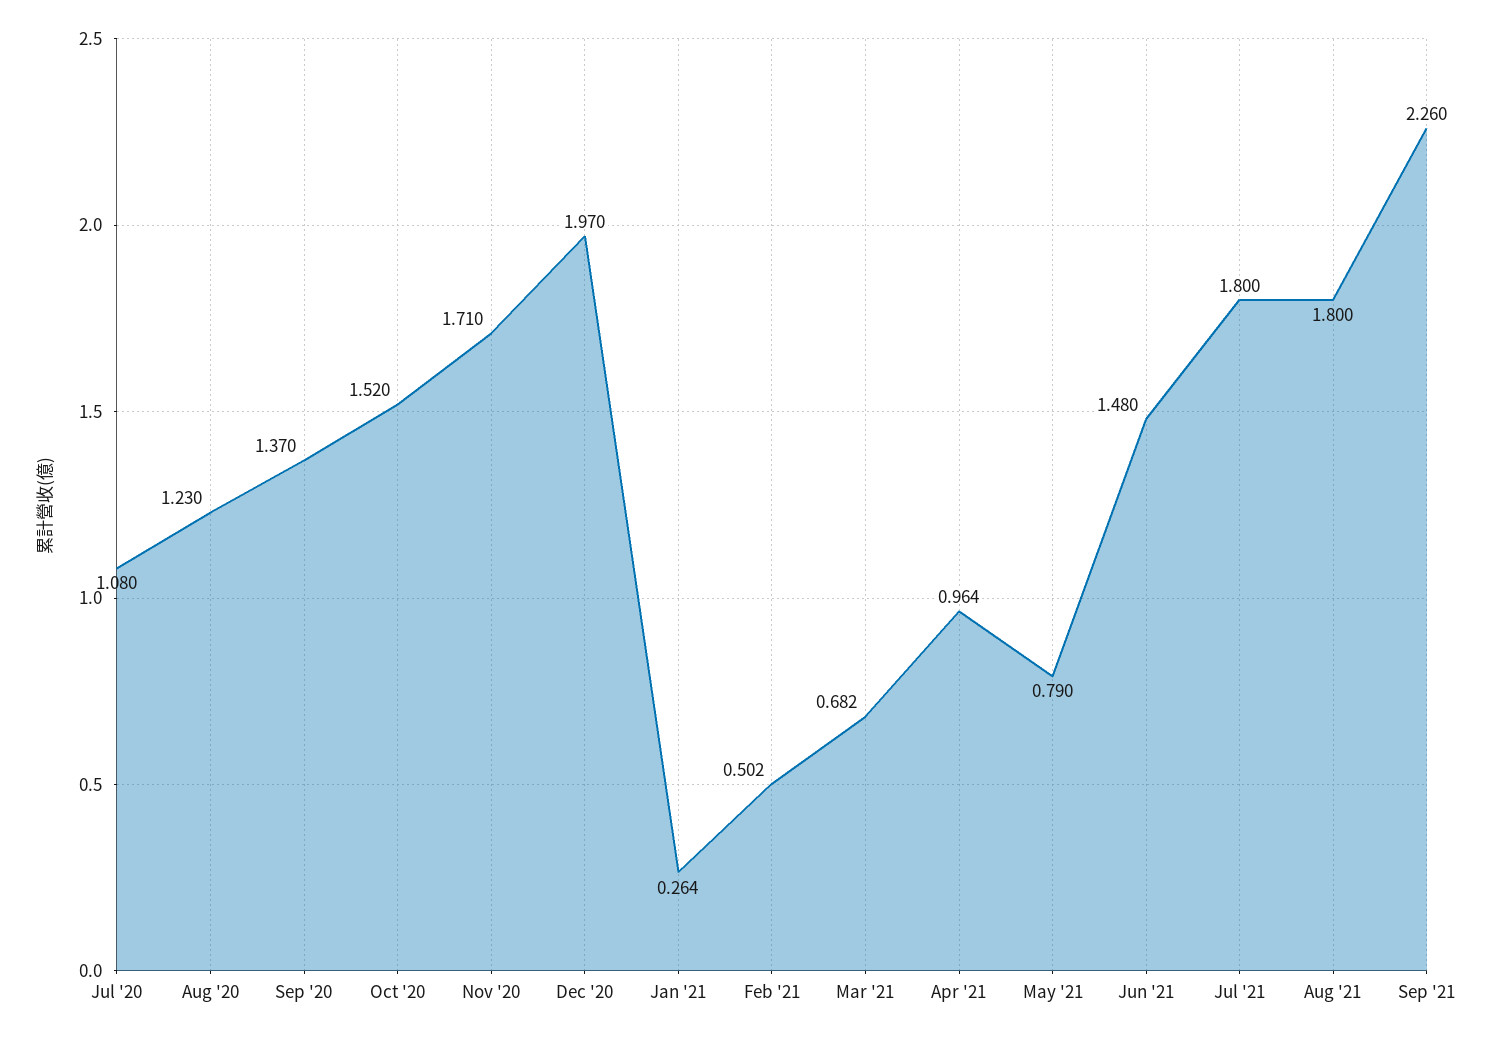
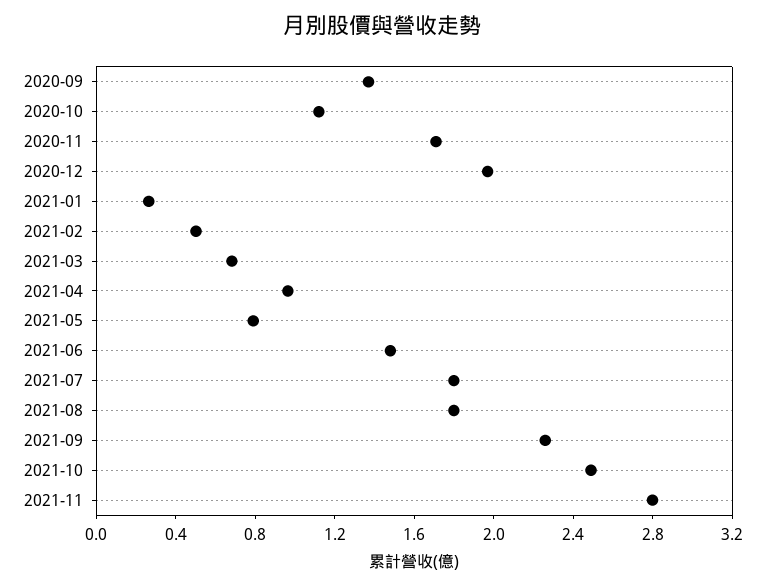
Jul '20: 1.08 -> none
Aug '20: 1.23 -> none
Oct '20: 1.52 -> 1.1
2021-10: none -> 2.5
2021-11: none -> 2.8

